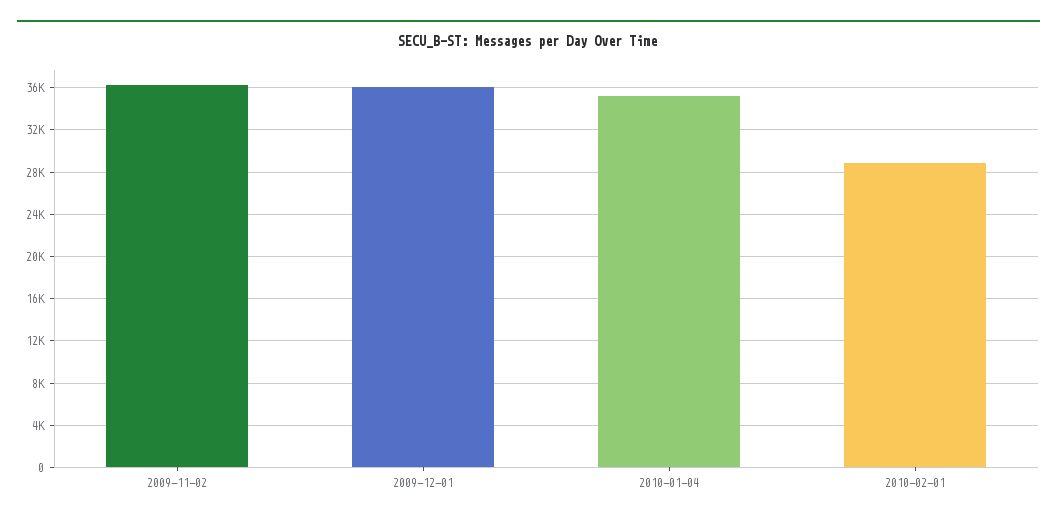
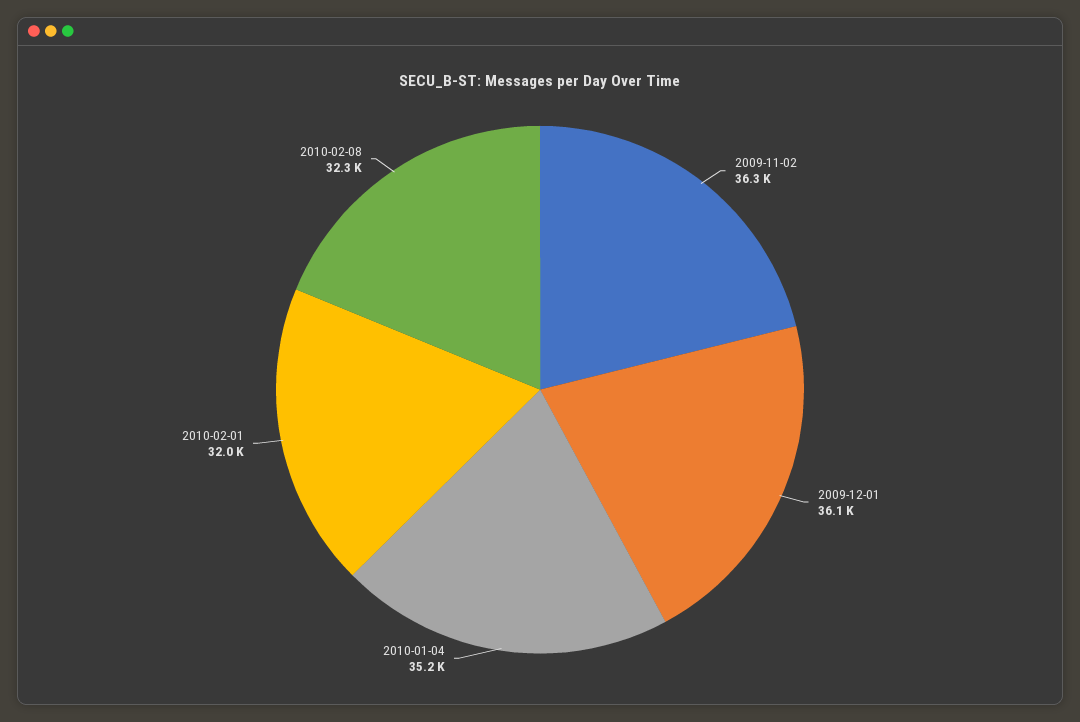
2010-02-01: 29000 -> 32000
2010-02-08: none -> 32300

